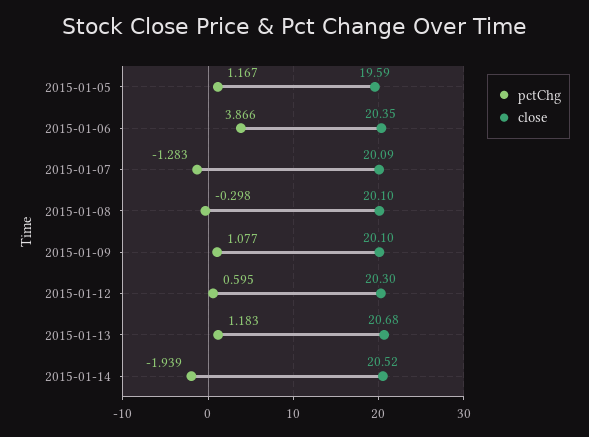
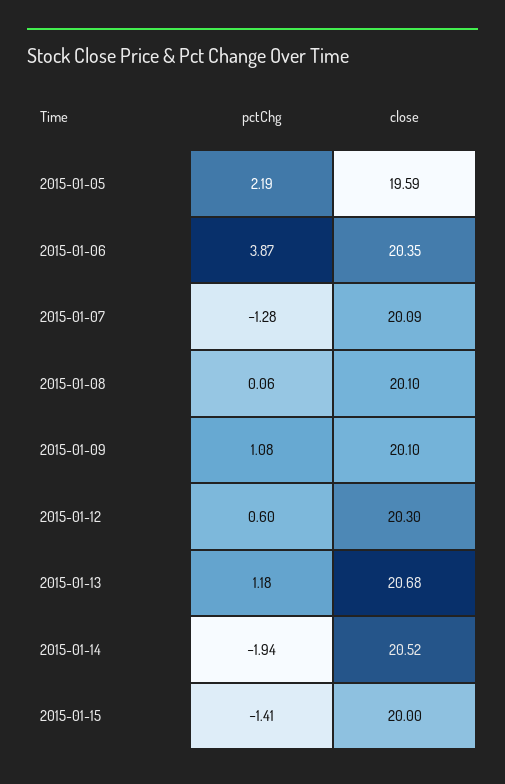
pctChg, 2015-01-05: 1.167 -> 2.19
pctChg, 2015-01-08: -0.298 -> 0.06
pctChg, 2015-01-15: none -> -1.41
close, 2015-01-15: none -> 20

